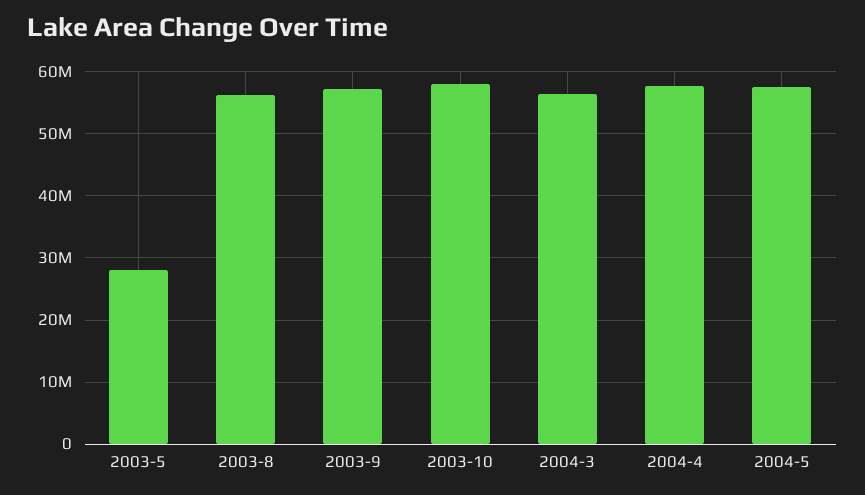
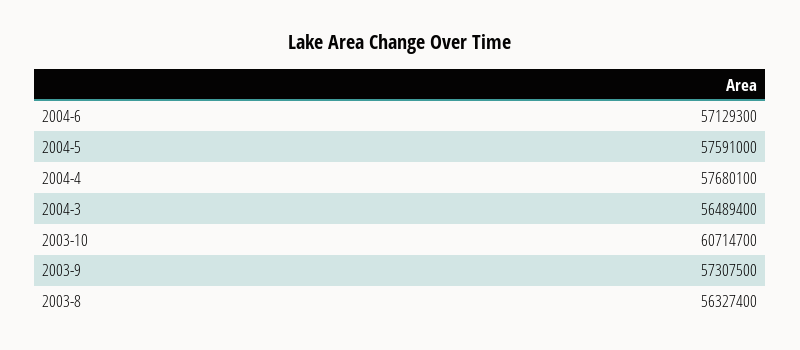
2003-5: 28000000 -> none
2003-10: 58000000 -> 60714700
2004-6: none -> 57129300

